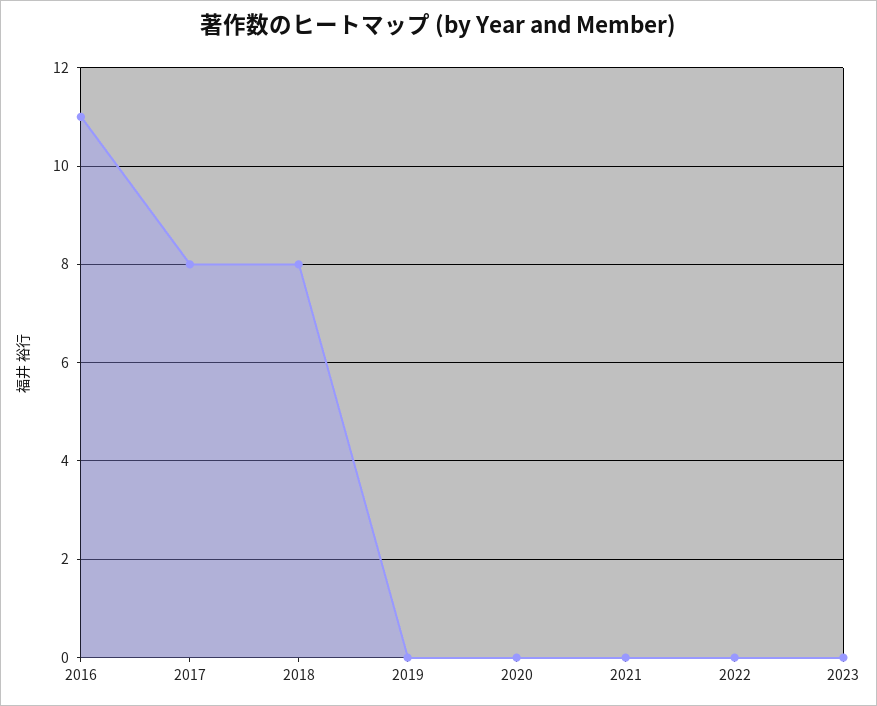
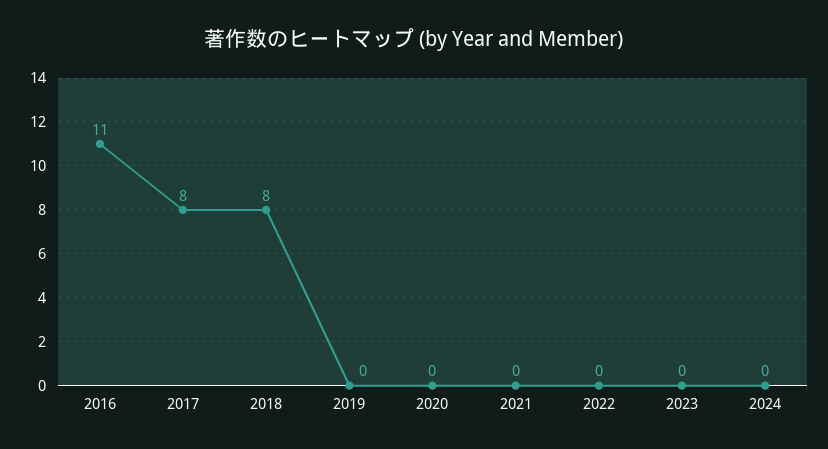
2024: none -> 0

